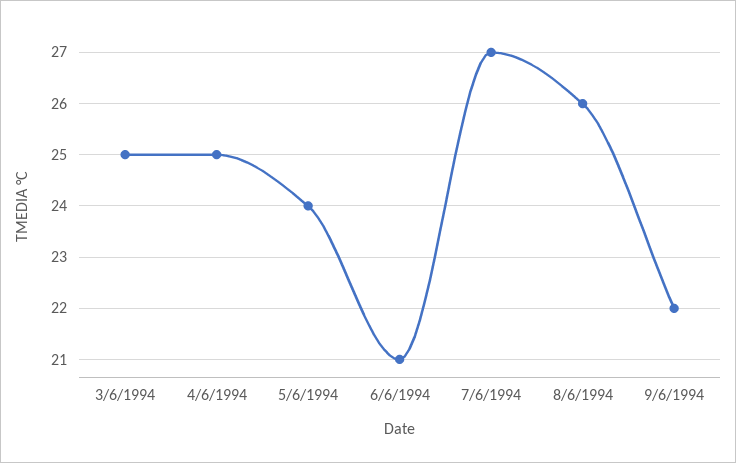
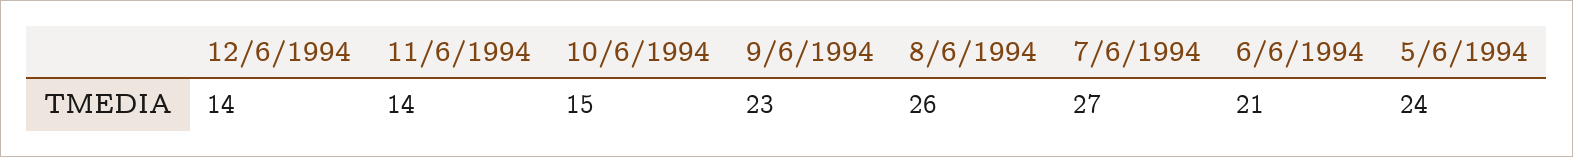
3/6/1994: 25 -> none
4/6/1994: 25 -> none
9/6/1994: 22 -> 23
12/6/1994: none -> 14
11/6/1994: none -> 14
10/6/1994: none -> 15

